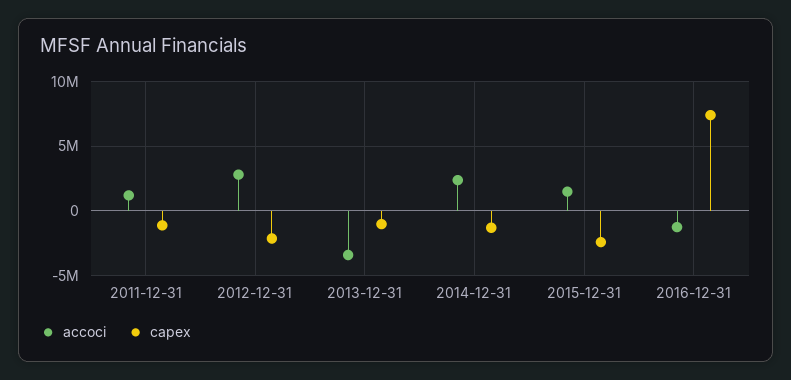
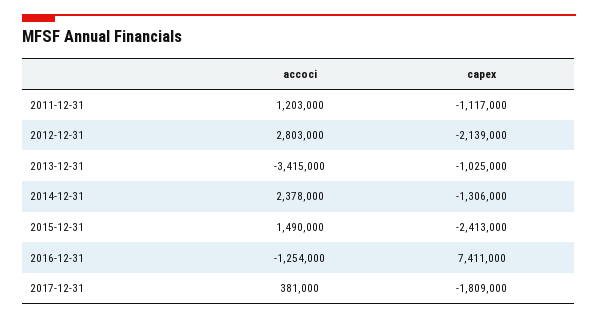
accoci, 2017-12-31: none -> 381000
capex, 2017-12-31: none -> -1809000

